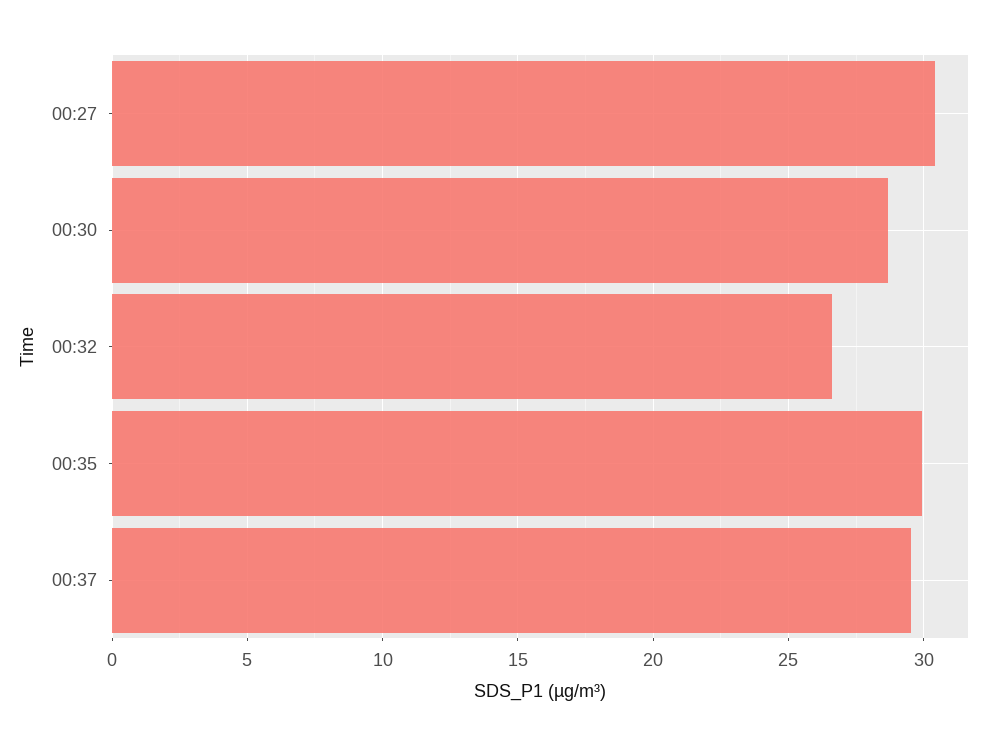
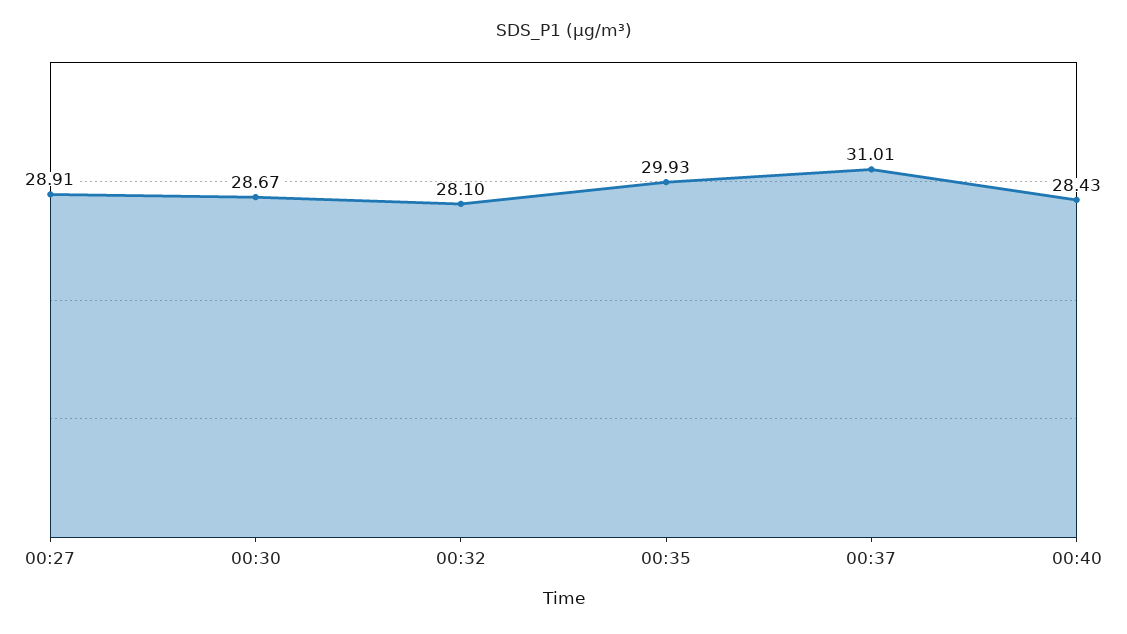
00:27: 30.5 -> 28.91
00:32: 26.5 -> 28.1
00:37: 29.5 -> 31.01
00:40: none -> 28.43

